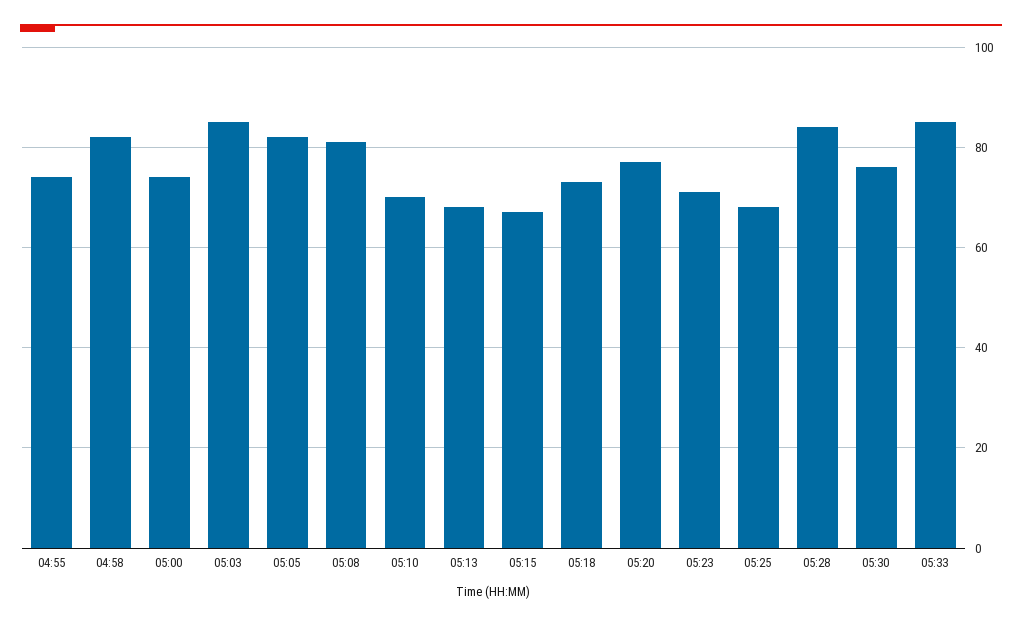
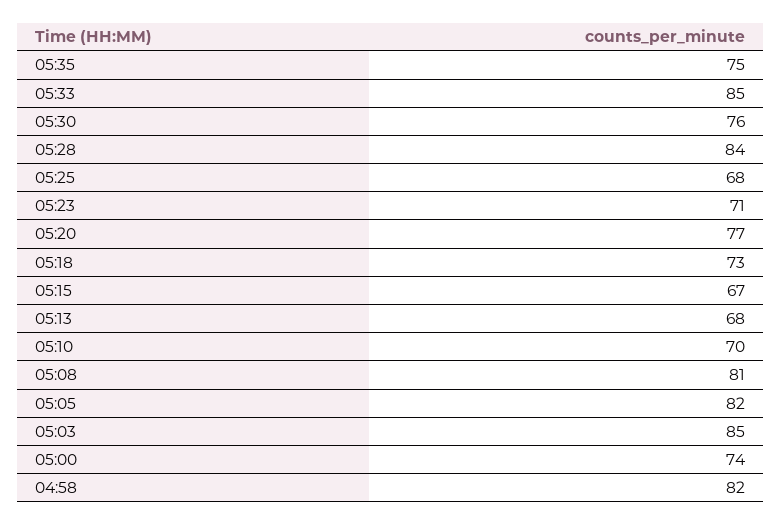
04:55: 75 -> none
05:35: none -> 75

